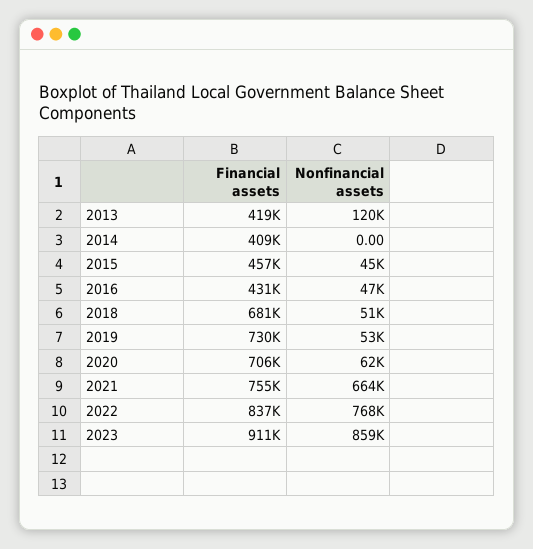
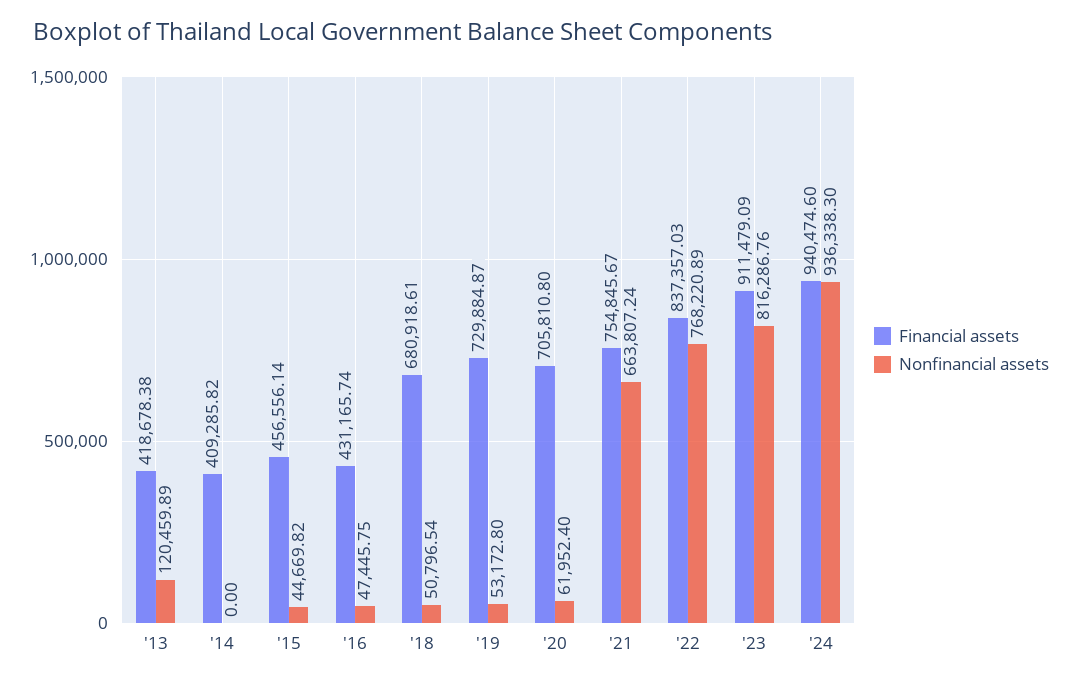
Nonfinancial assets, 2023: 859000 -> 816286.76
Financial assets, '24: none -> 940474.6
Nonfinancial assets, '24: none -> 936338.3

